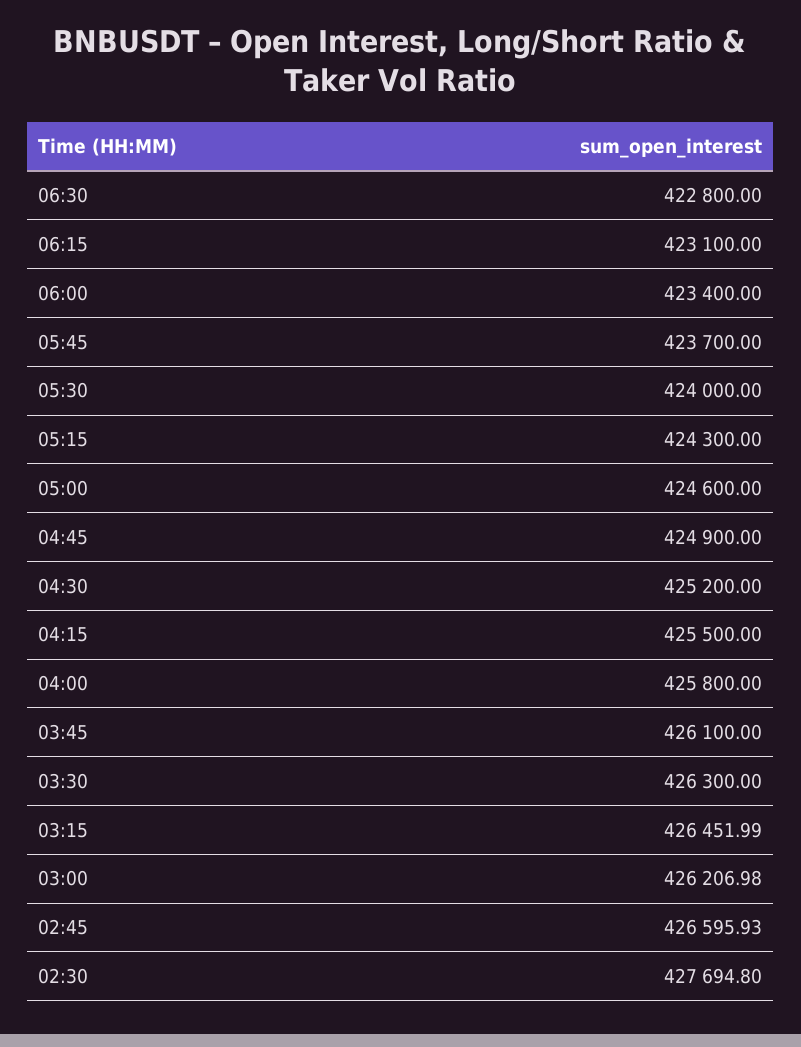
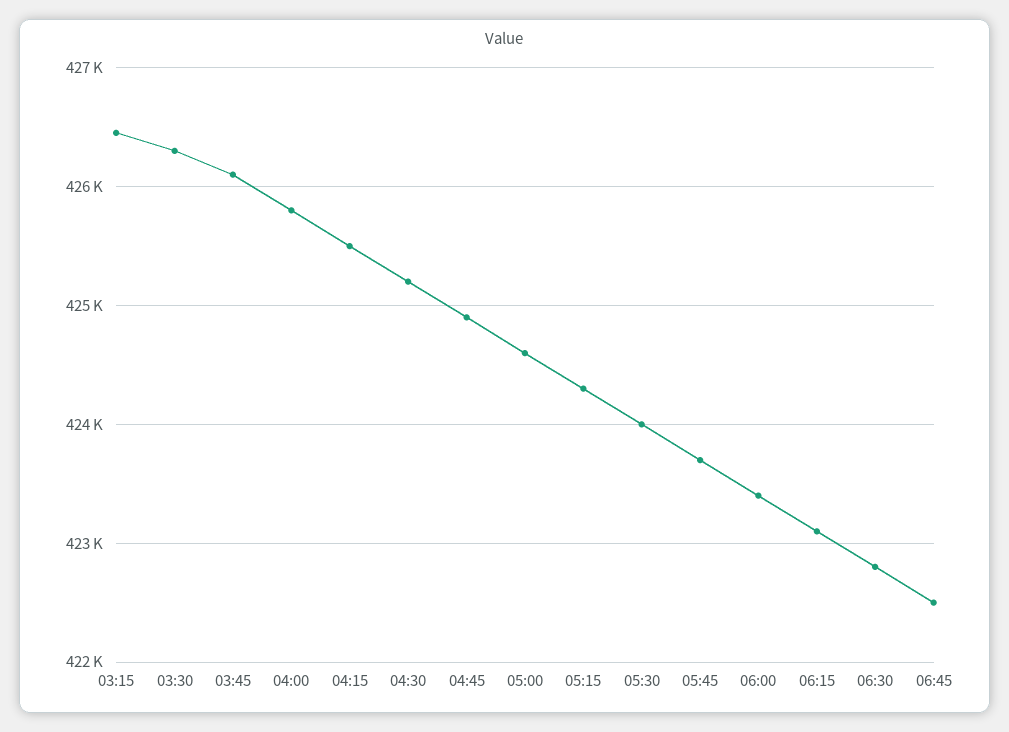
03:00: 426206.98 -> none
02:45: 426595.93 -> none
02:30: 427694.8 -> none
06:45: none -> 422500

